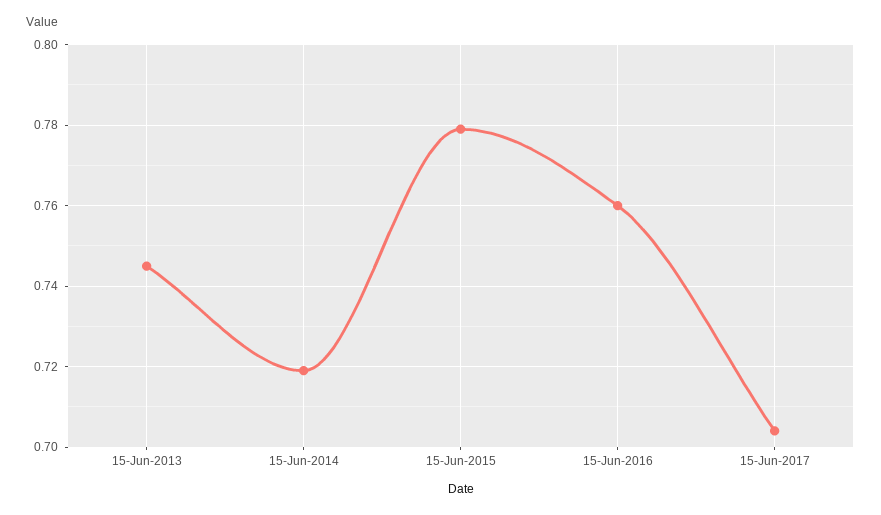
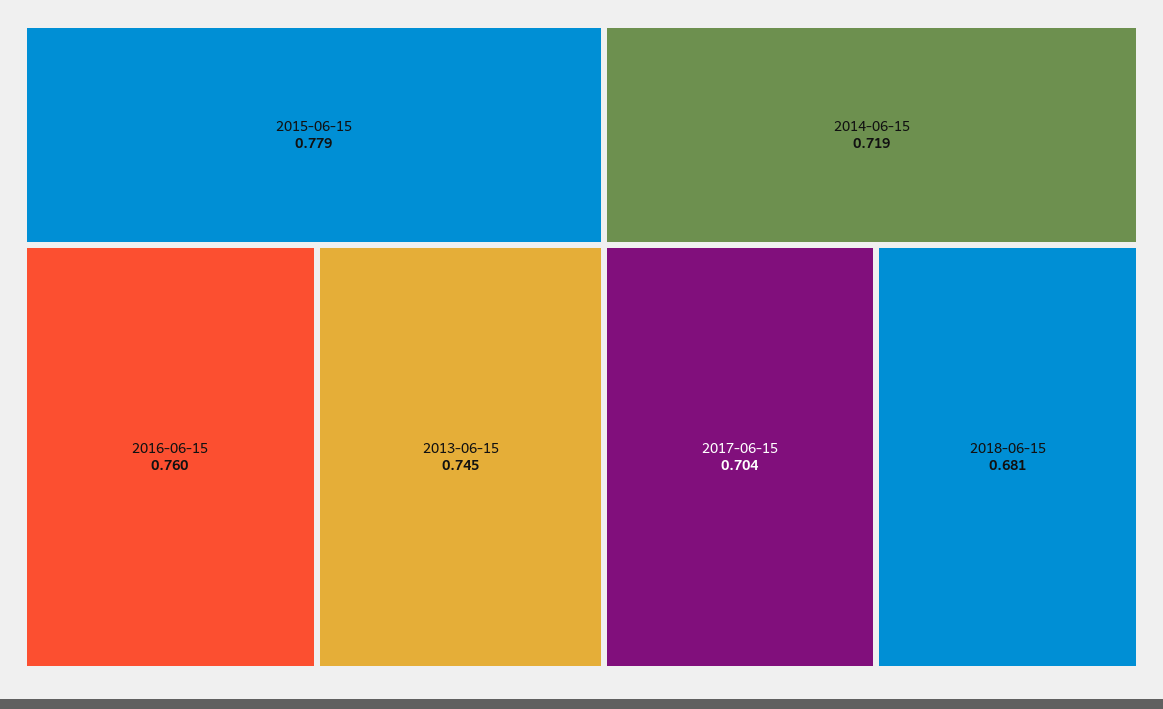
2018-06-15: none -> 0.681

